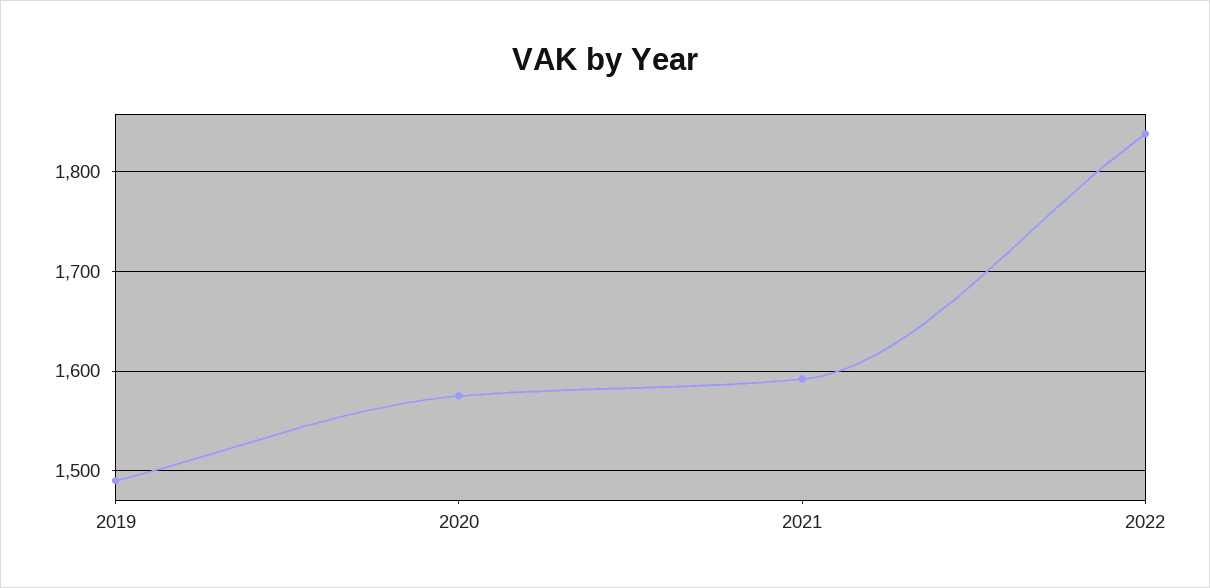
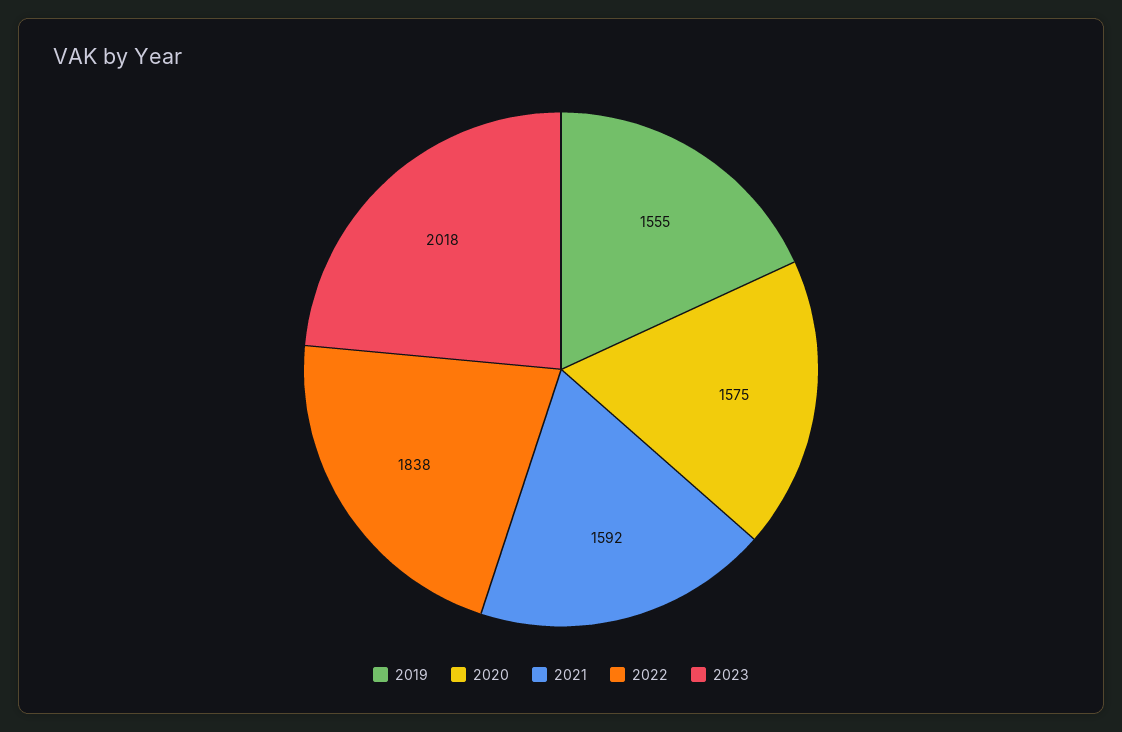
2019: 1490 -> 1555
2023: none -> 2018

